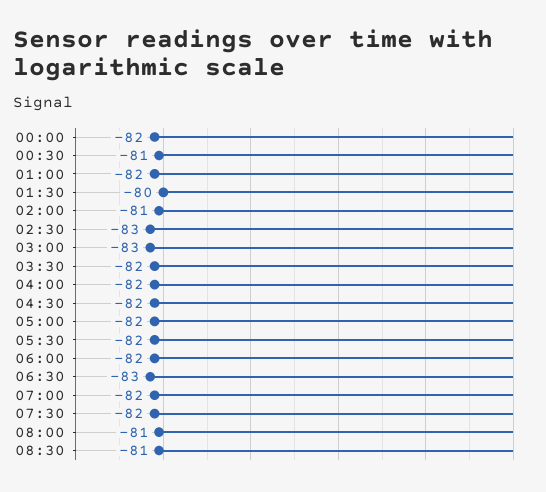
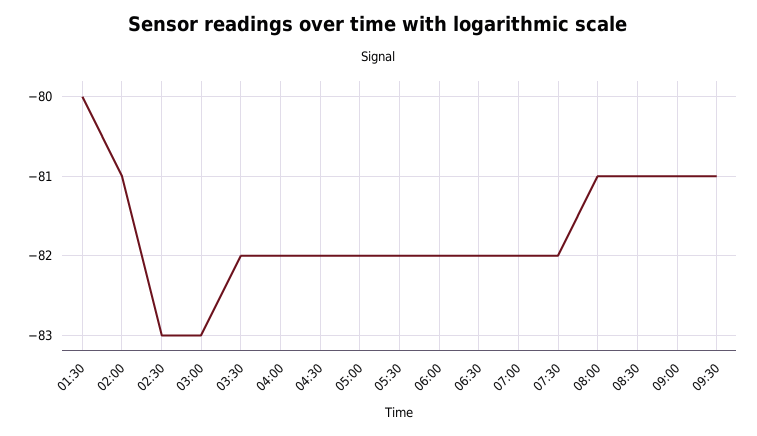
00:00: -82 -> none
00:30: -81 -> none
01:00: -82 -> none
06:30: -83 -> -82
09:00: none -> -81
09:30: none -> -81

